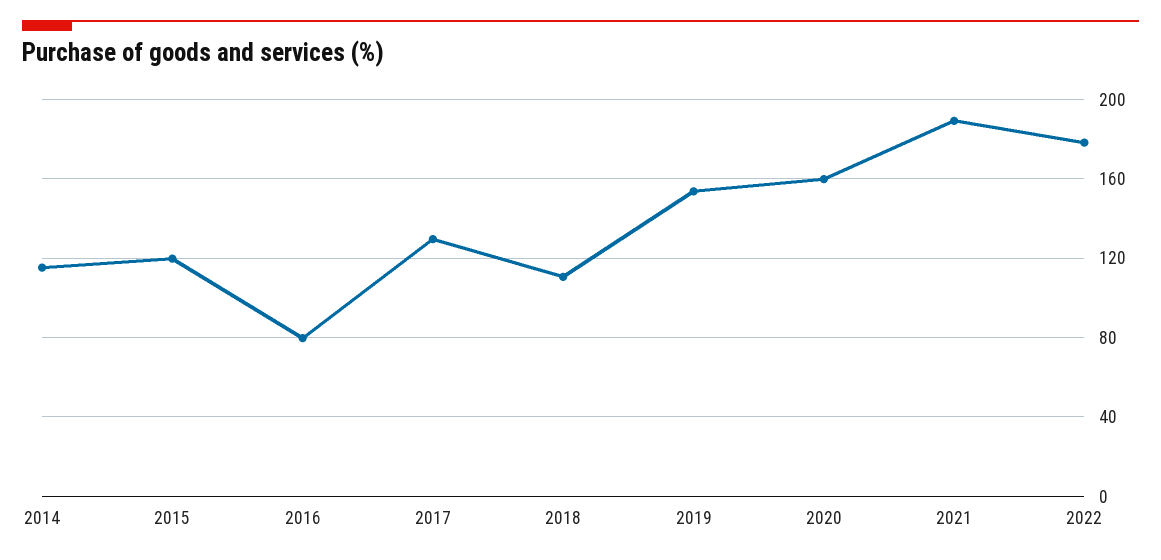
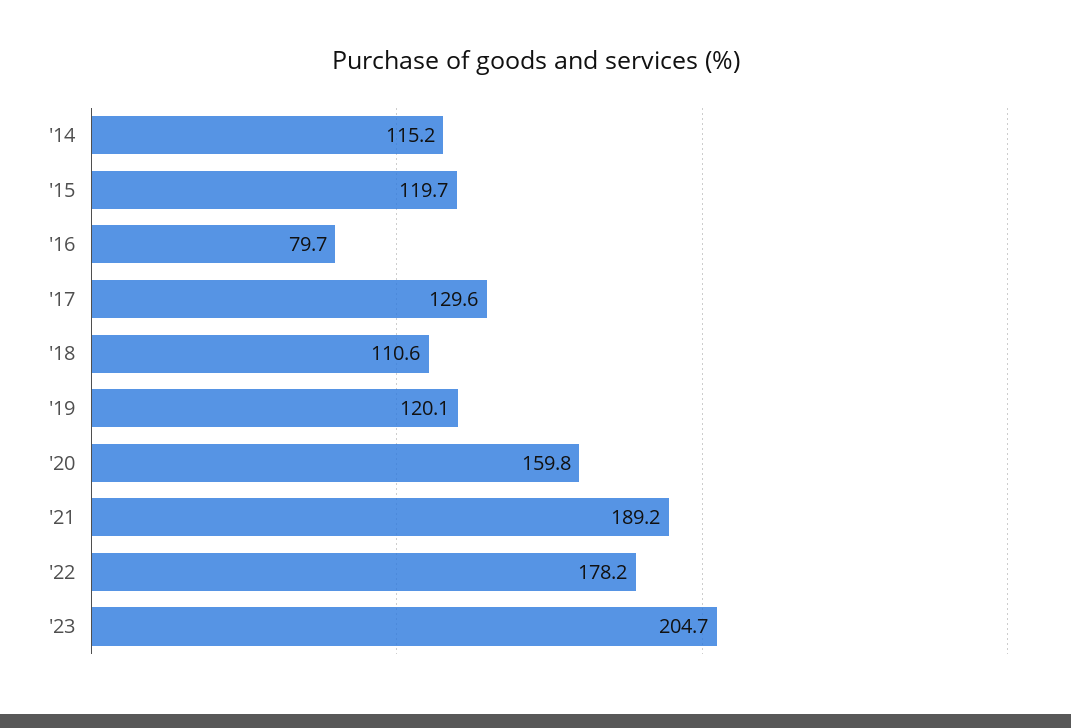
2019: 155 -> 120.1
'23: none -> 204.7

